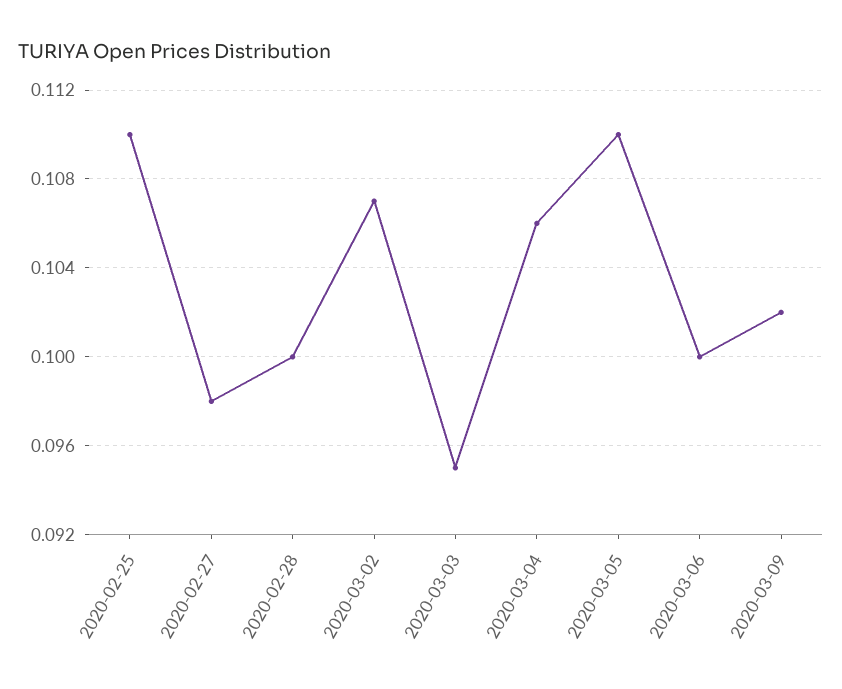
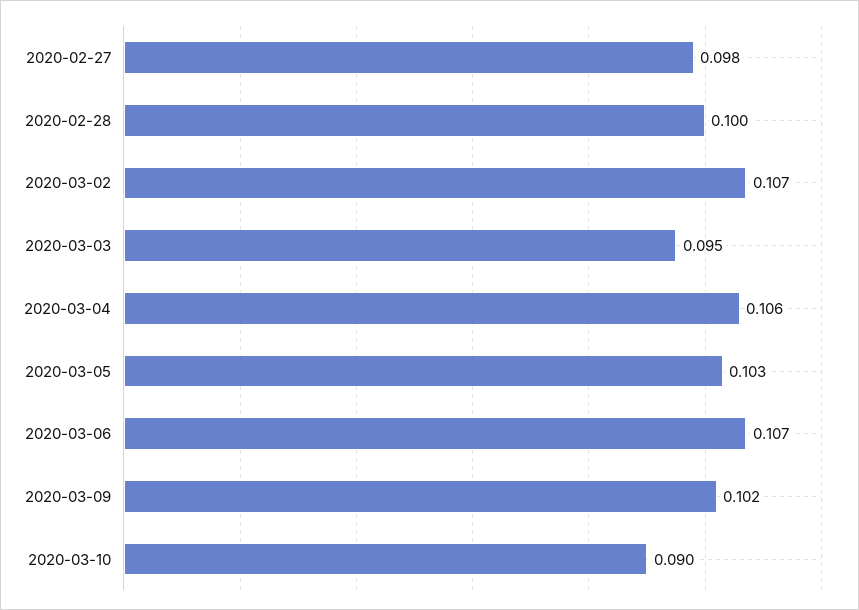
2020-02-25: 0.11 -> none
2020-03-05: 0.11 -> 0.103
2020-03-06: 0.1 -> 0.107
2020-03-10: none -> 0.09

